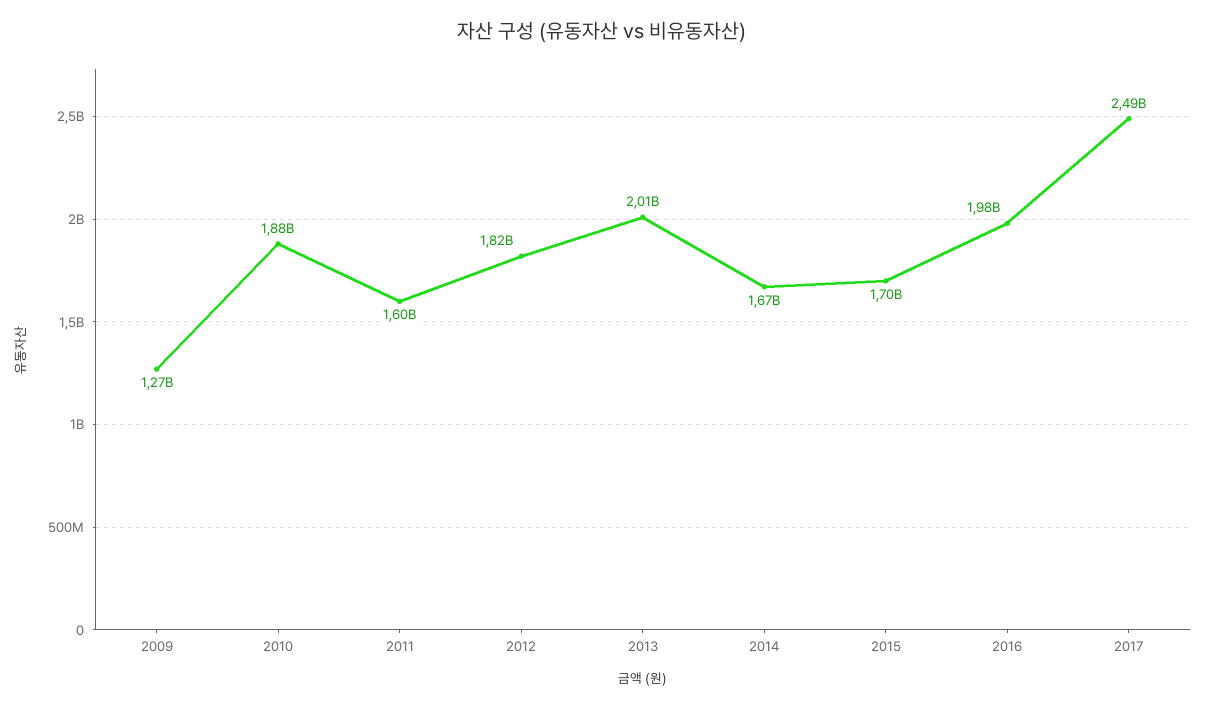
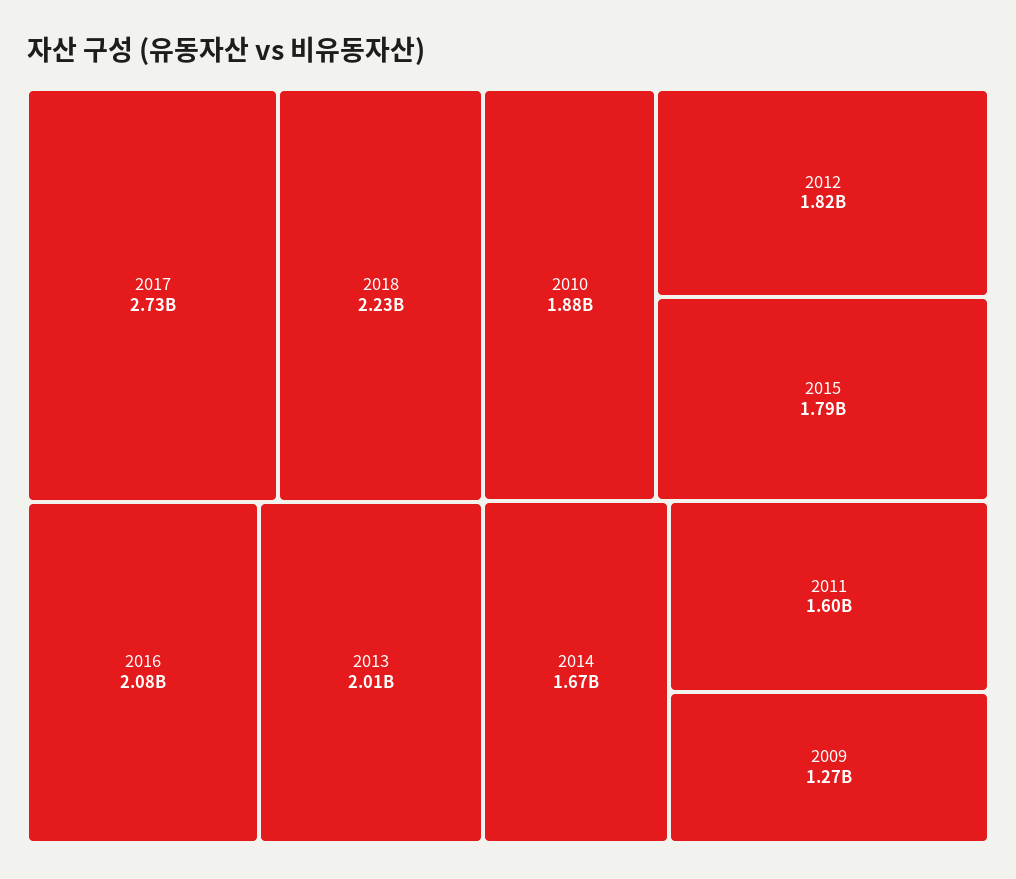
2015: 1700000000 -> 1790000000
2016: 1980000000 -> 2080000000
2017: 2490000000 -> 2730000000
2018: none -> 2230000000

